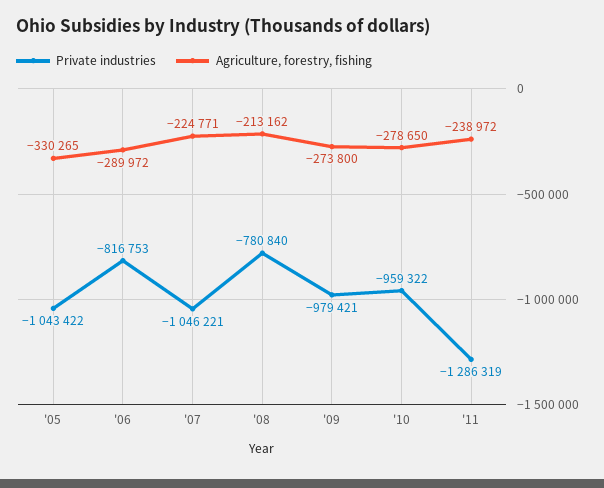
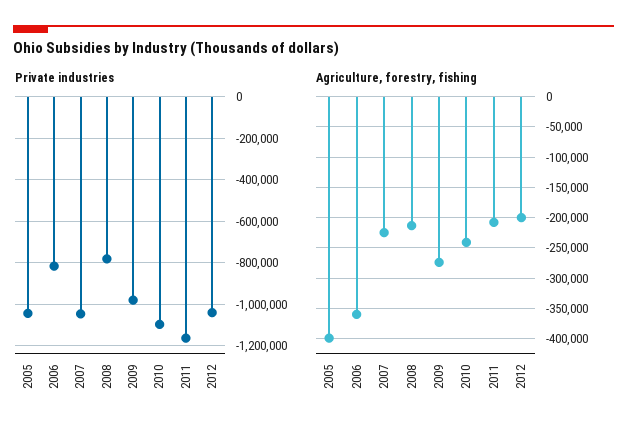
Agriculture, forestry, fishing, '05: -330265 -> -400000
Agriculture, forestry, fishing, '06: -289972 -> -360000
Private industries, '10: -959322 -> -1100000
Agriculture, forestry, fishing, '10: -278650 -> -240000
Private industries, '11: -1286319 -> -1150000
Agriculture, forestry, fishing, '11: -238972 -> -210000
Private industries, 2012: none -> -1050000
Agriculture, forestry, fishing, 2012: none -> -200000

